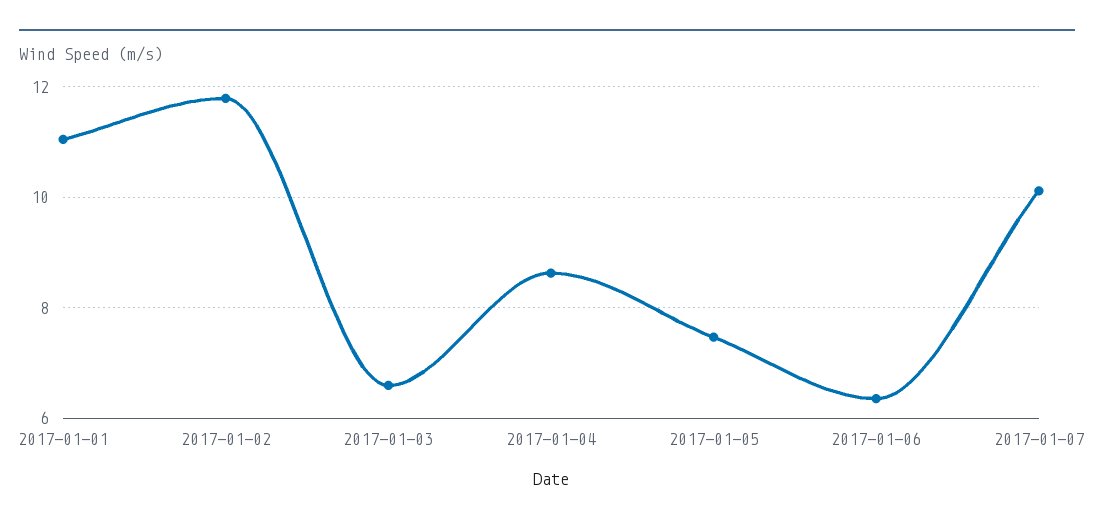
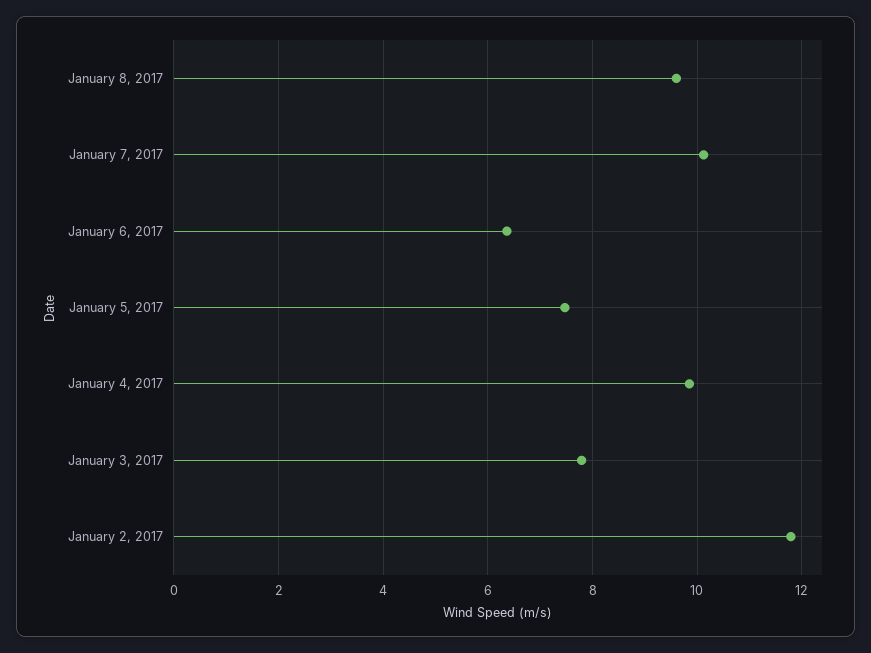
2017-01-01: 11 -> none
2017-01-03: 6.6 -> 7.8
2017-01-04: 8.6 -> 9.8
January 8, 2017: none -> 9.6

